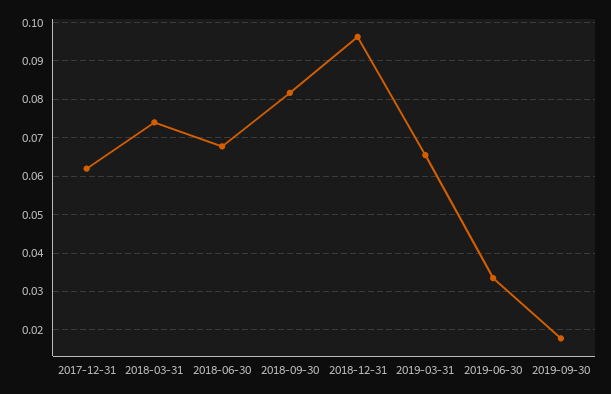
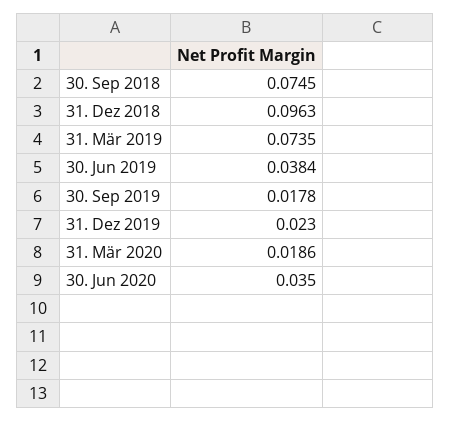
2017-12-31: 0.062 -> none
2018-03-31: 0.074 -> none
2018-06-30: 0.068 -> none
2018-09-30: 0.082 -> 0.0745
2019-03-31: 0.066 -> 0.0735
2019-06-30: 0.034 -> 0.0384
31. Dez 2019: none -> 0.023
31. Mär 2020: none -> 0.0186
30. Jun 2020: none -> 0.035

